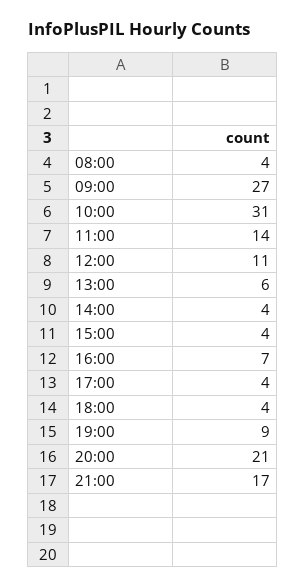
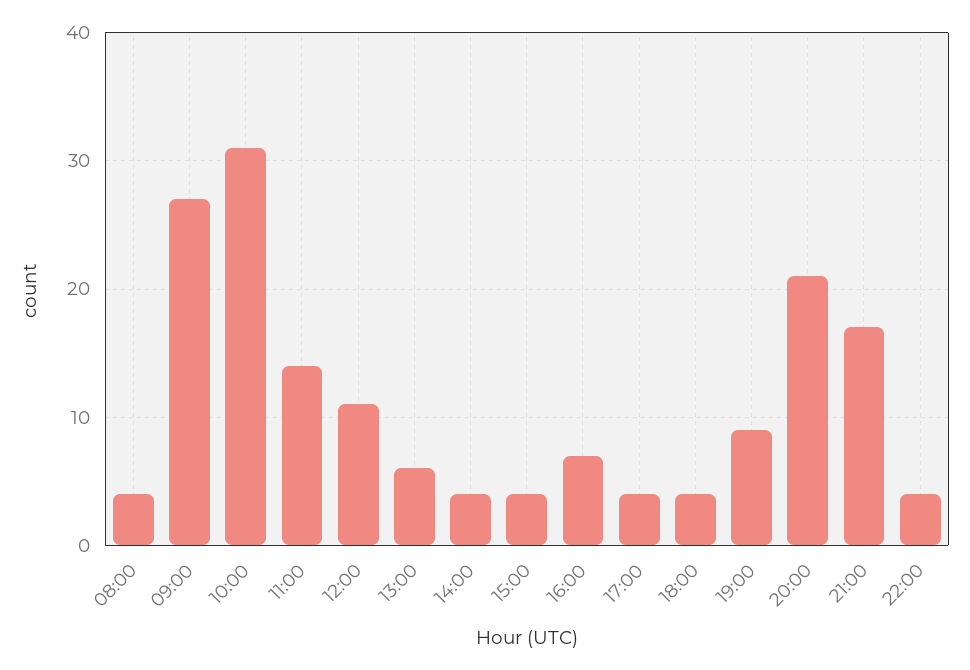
22:00: none -> 4

